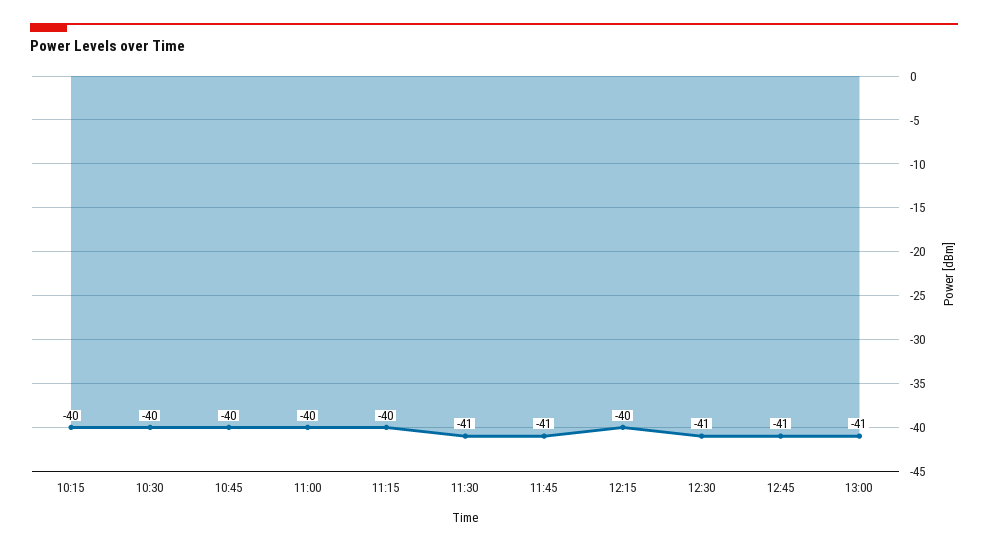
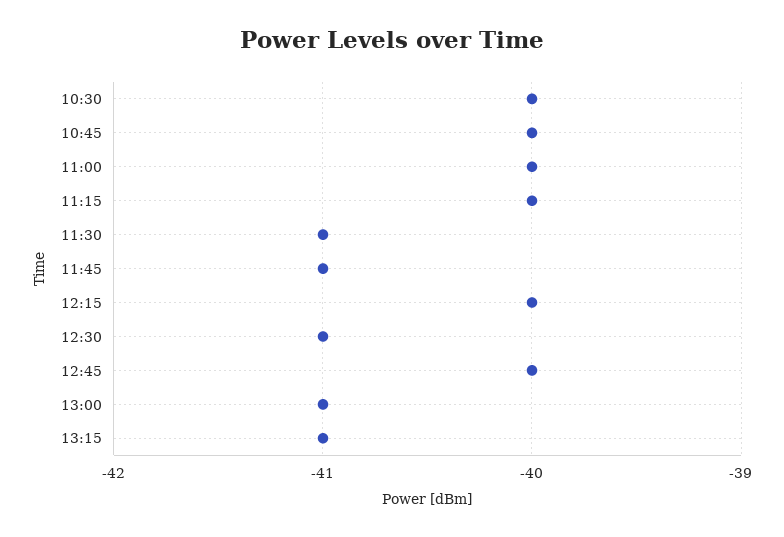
10:15: -40 -> none
12:45: -41 -> -40
13:15: none -> -41

